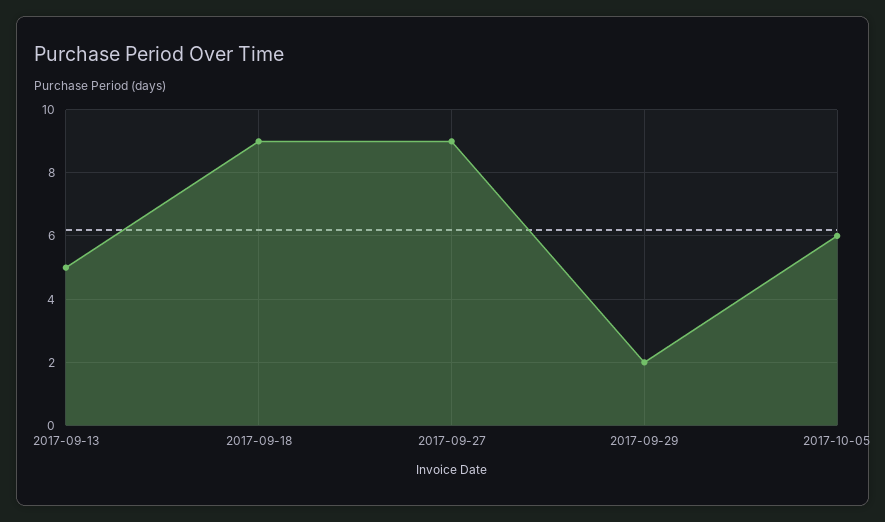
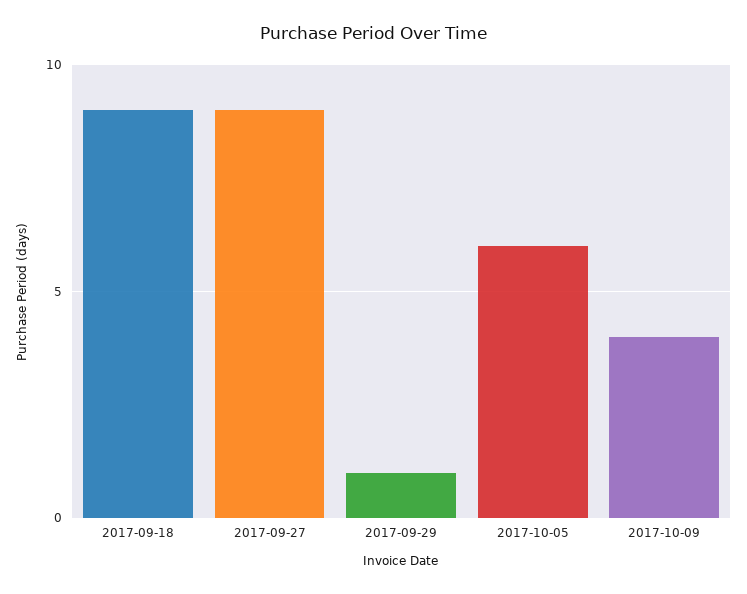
2017-09-13: 5 -> none
2017-09-29: 2 -> 1
2017-10-09: none -> 4

